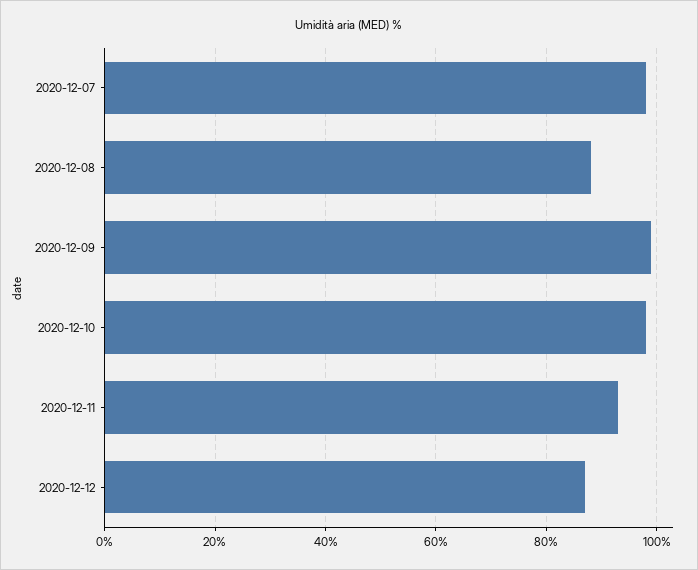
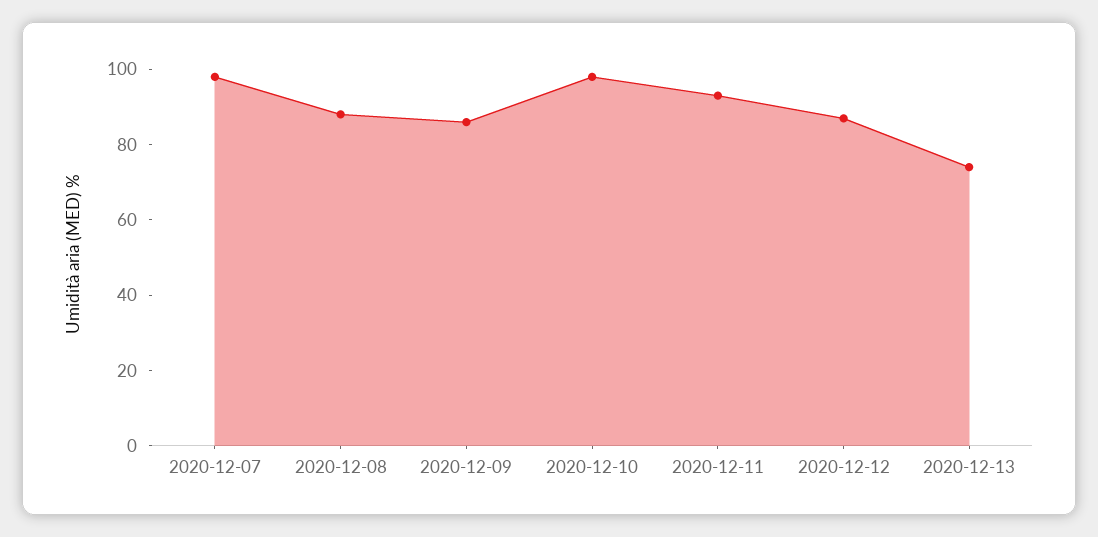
2020-12-09: 100 -> 85
2020-12-13: none -> 75

